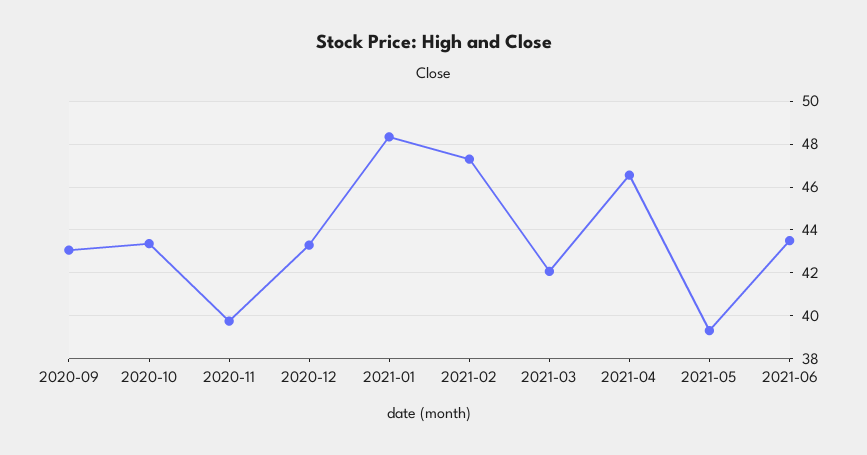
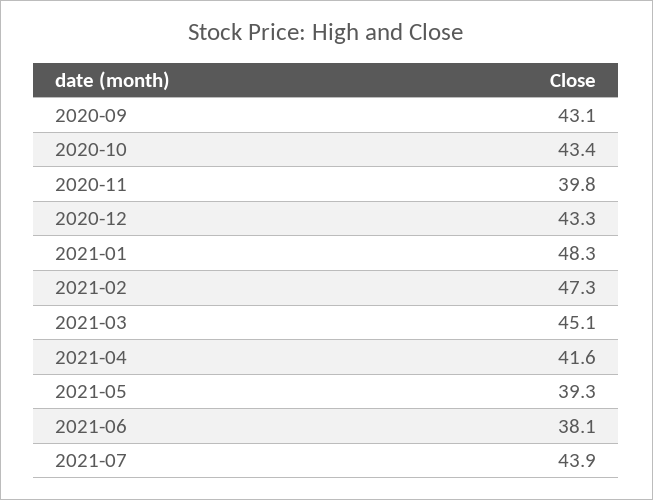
2021-03: 42 -> 45.1
2021-04: 46.5 -> 41.6
2021-06: 43.5 -> 38.1
2021-07: none -> 43.9

